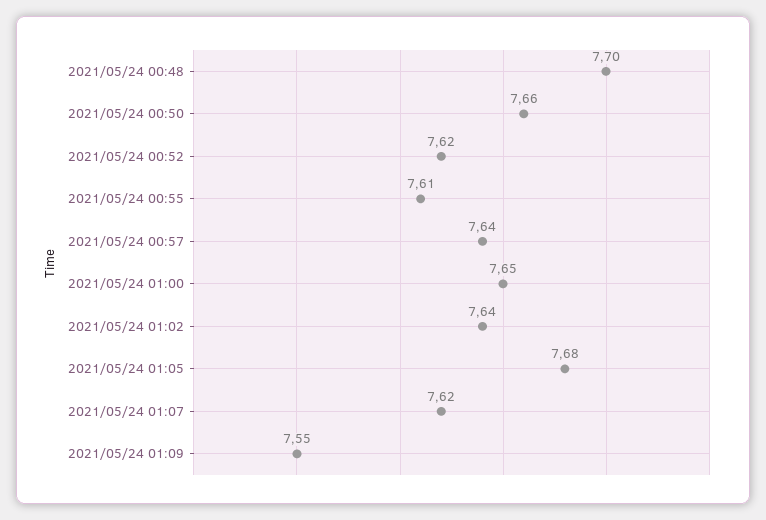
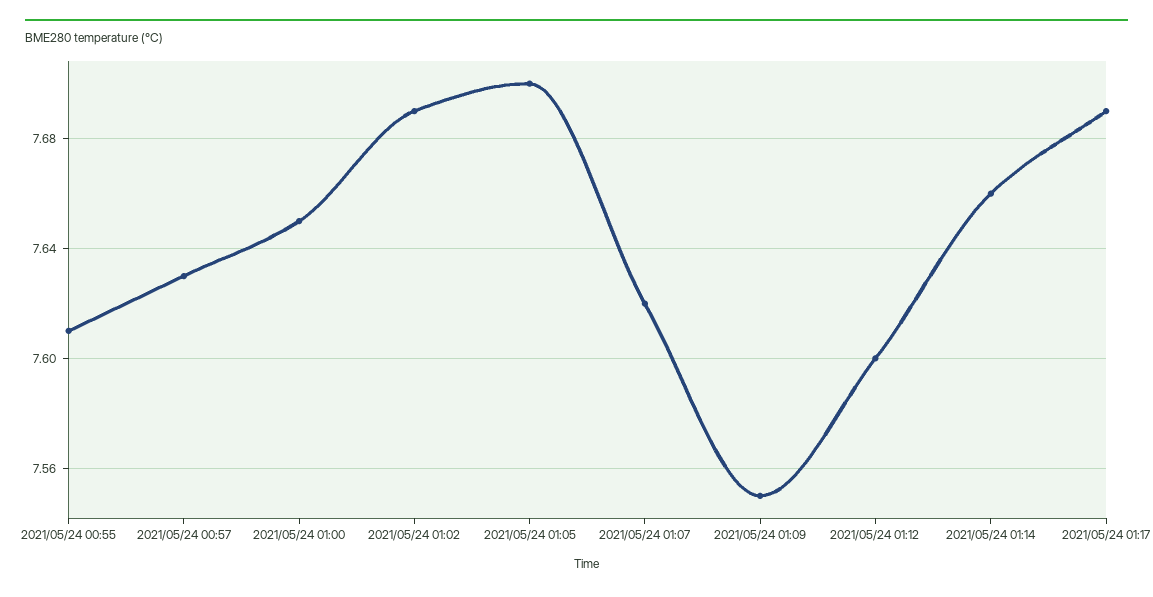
2021/05/24 00:48: 7.7 -> none
2021/05/24 00:50: 7.66 -> none
2021/05/24 00:52: 7.62 -> none
2021/05/24 00:57: 7.64 -> 7.63
2021/05/24 01:02: 7.64 -> 7.69
2021/05/24 01:05: 7.68 -> 7.7
2021/05/24 01:12: none -> 7.6
2021/05/24 01:14: none -> 7.66
2021/05/24 01:17: none -> 7.69

